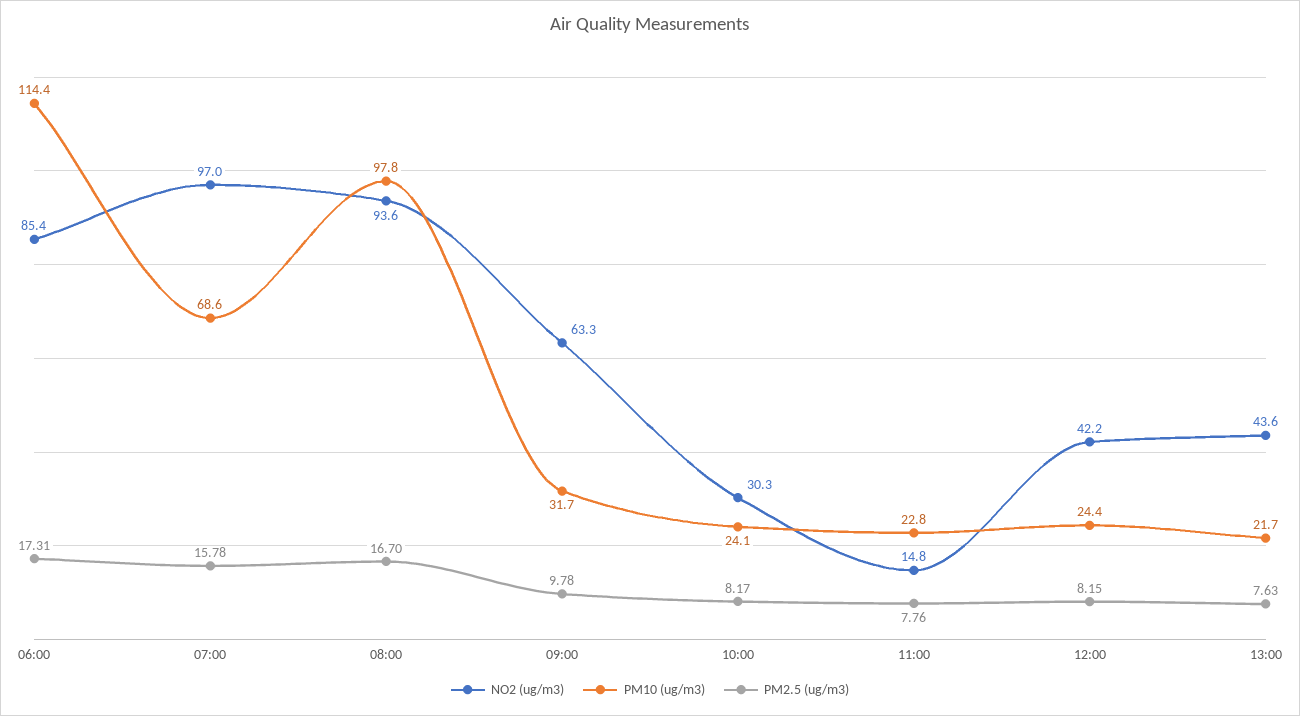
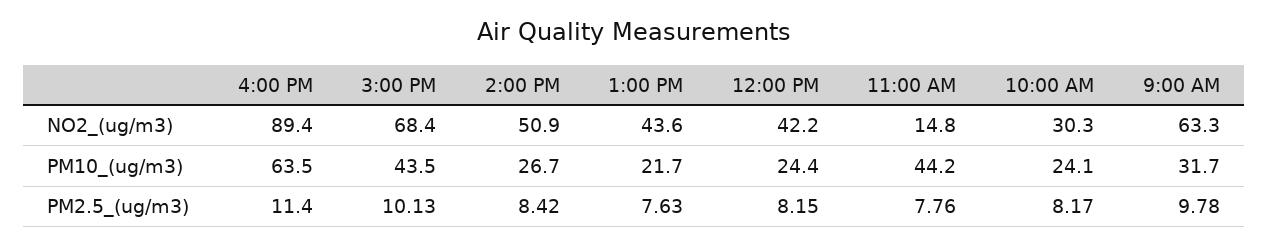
NO2 (ug/m3), 06:00: 85.4 -> none
PM10 (ug/m3), 06:00: 114.4 -> none
PM2.5 (ug/m3), 06:00: 17.31 -> none
NO2 (ug/m3), 07:00: 97 -> none
PM10 (ug/m3), 07:00: 68.6 -> none
PM2.5 (ug/m3), 07:00: 15.78 -> none
NO2 (ug/m3), 08:00: 93.6 -> none
PM10 (ug/m3), 08:00: 97.8 -> none
PM2.5 (ug/m3), 08:00: 16.7 -> none
PM10 (ug/m3), 11:00: 22.8 -> 44.2
NO2 (ug/m3), 4:00 PM: none -> 89.4
NO2 (ug/m3), 3:00 PM: none -> 68.4
NO2 (ug/m3), 2:00 PM: none -> 50.9
PM10 (ug/m3), 4:00 PM: none -> 63.5
PM10 (ug/m3), 3:00 PM: none -> 43.5
PM10 (ug/m3), 2:00 PM: none -> 26.7
PM2.5 (ug/m3), 4:00 PM: none -> 11.4
PM2.5 (ug/m3), 3:00 PM: none -> 10.13
PM2.5 (ug/m3), 2:00 PM: none -> 8.42

